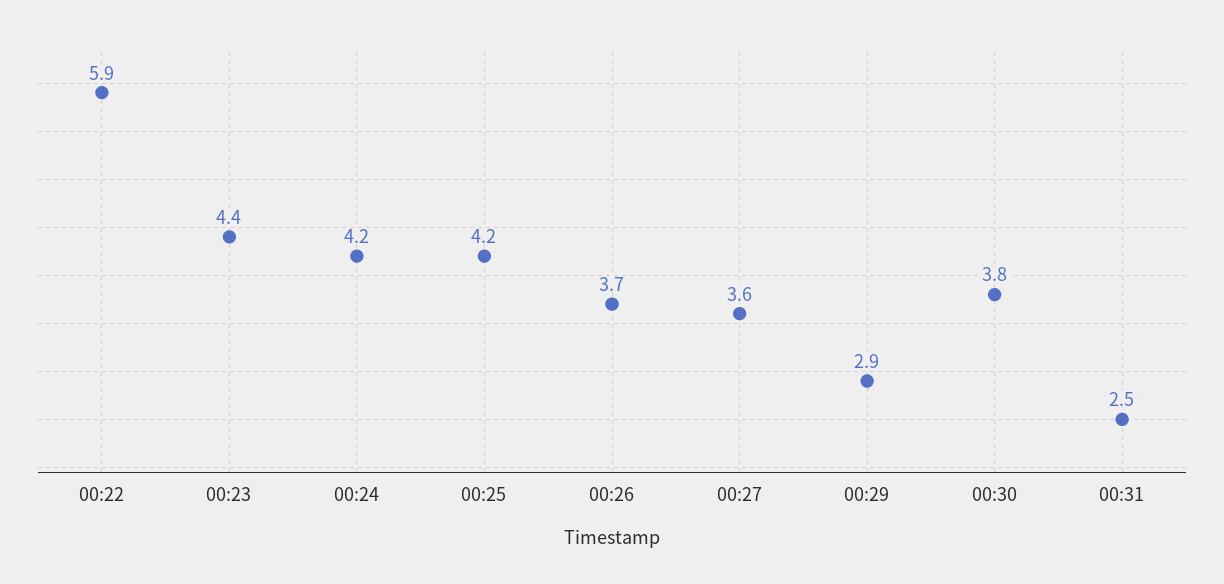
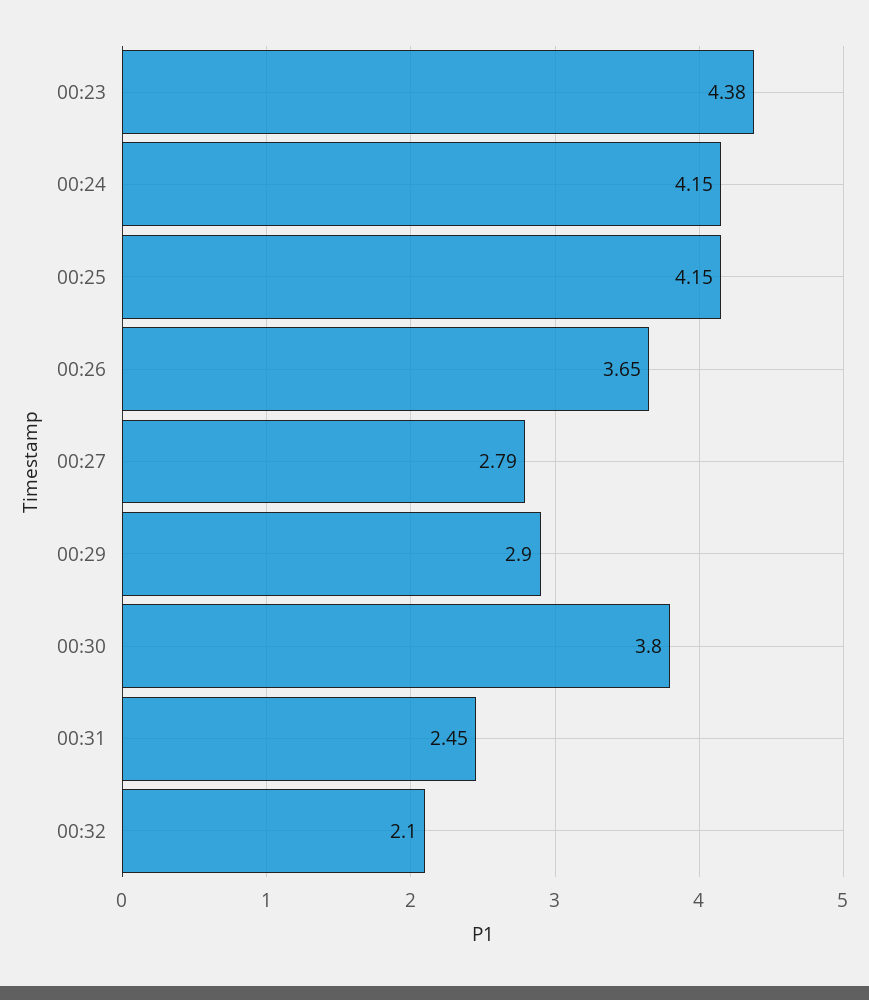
00:22: 5.9 -> none
00:27: 3.6 -> 2.79
00:32: none -> 2.1

